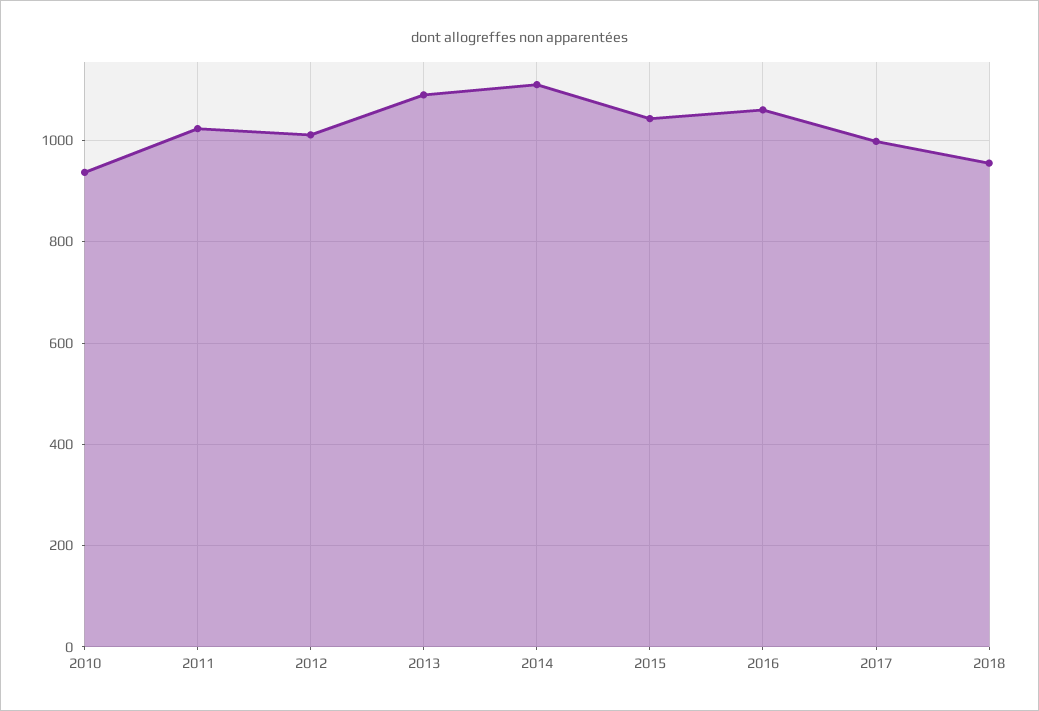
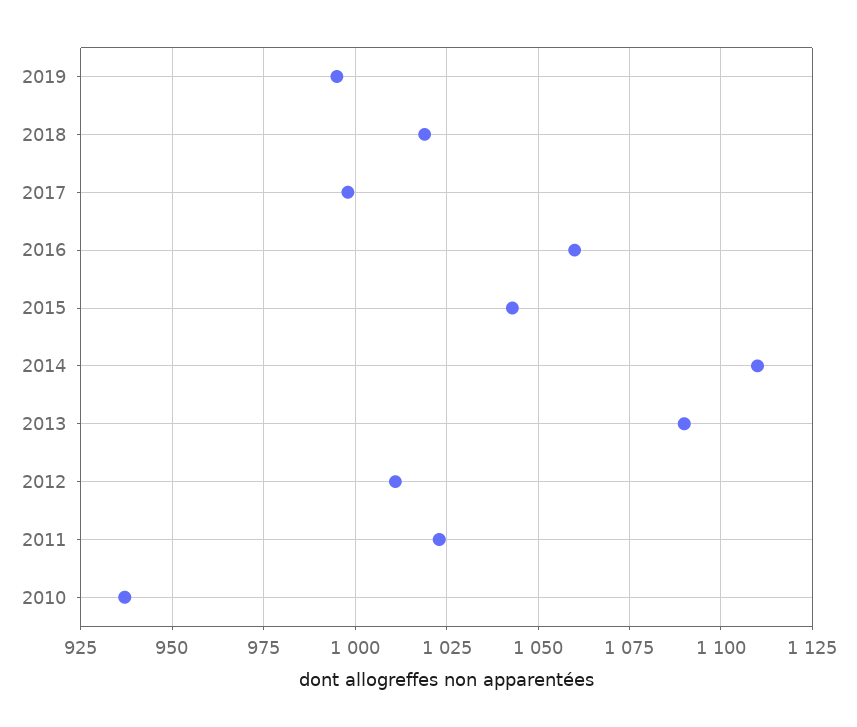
2018: 960 -> 1020
2019: none -> 995

